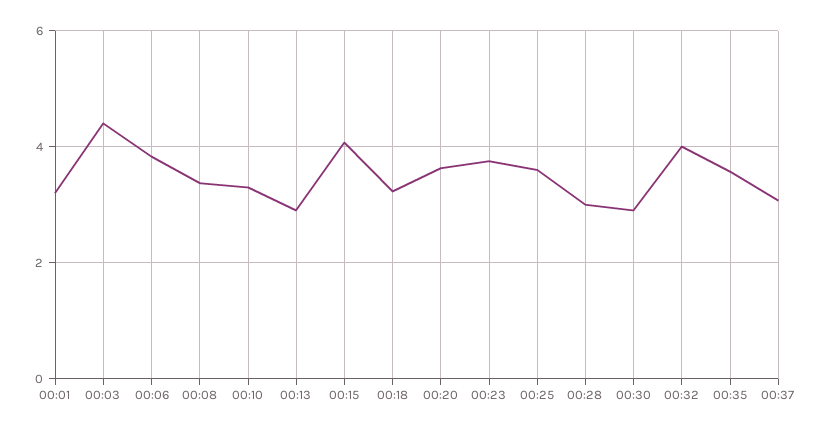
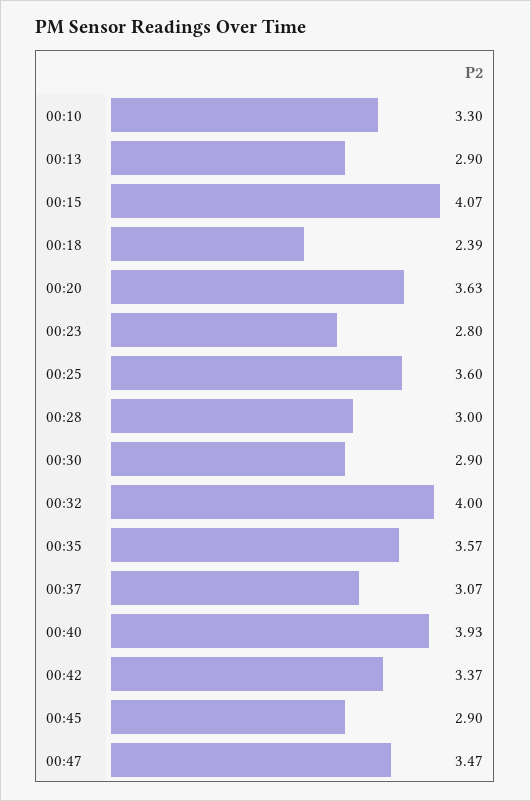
00:01: 3.2 -> none
00:03: 4.4 -> none
00:06: 3.8 -> none
00:08: 3.4 -> none
00:18: 3.2 -> 2.39
00:23: 3.8 -> 2.8
00:40: none -> 3.93
00:42: none -> 3.37
00:45: none -> 2.9
00:47: none -> 3.47

